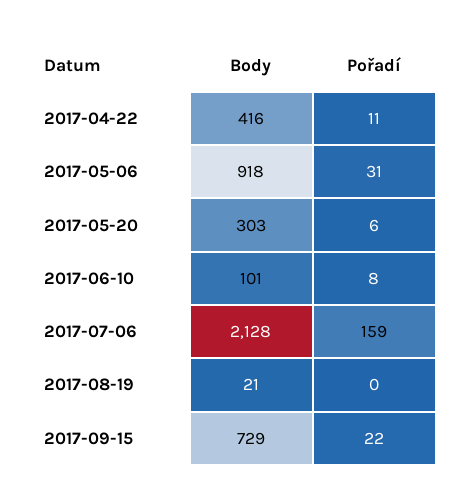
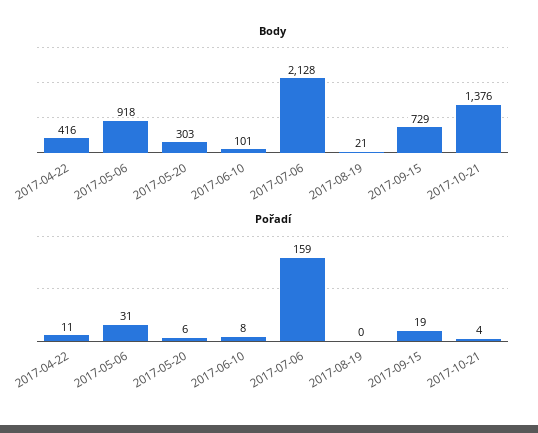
Pořadí, 2017-09-15: 22 -> 19
Body, 2017-10-21: none -> 1376
Pořadí, 2017-10-21: none -> 4

